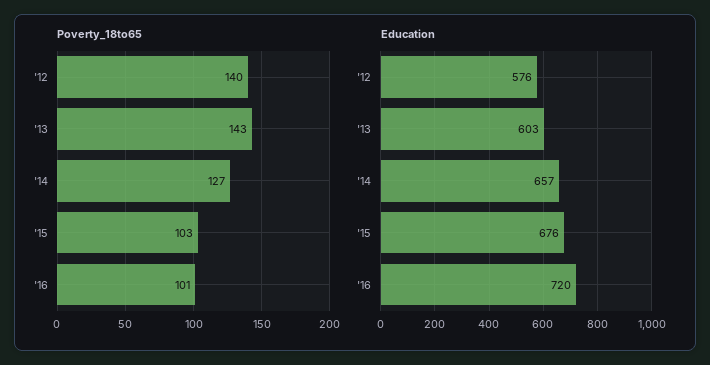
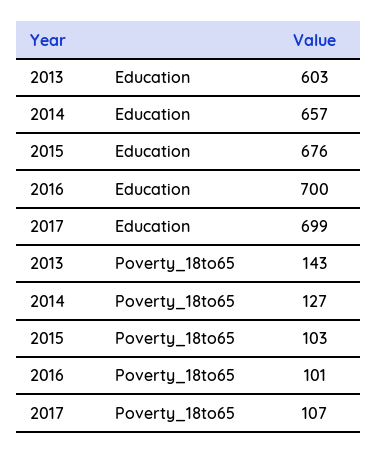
Poverty_18to65, '12: 140 -> none
Education, '12: 576 -> none
Education, '16: 720 -> 700
Education, 2017: none -> 699
Poverty_18to65, 2017: none -> 107

